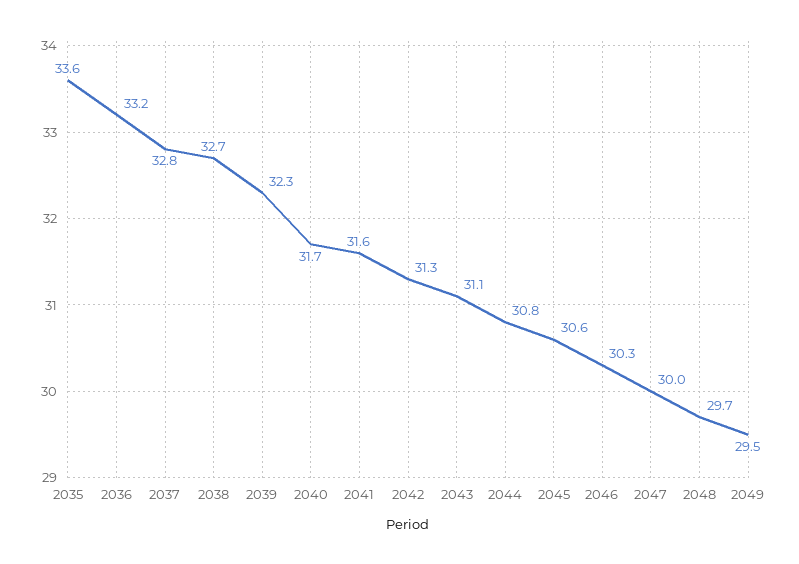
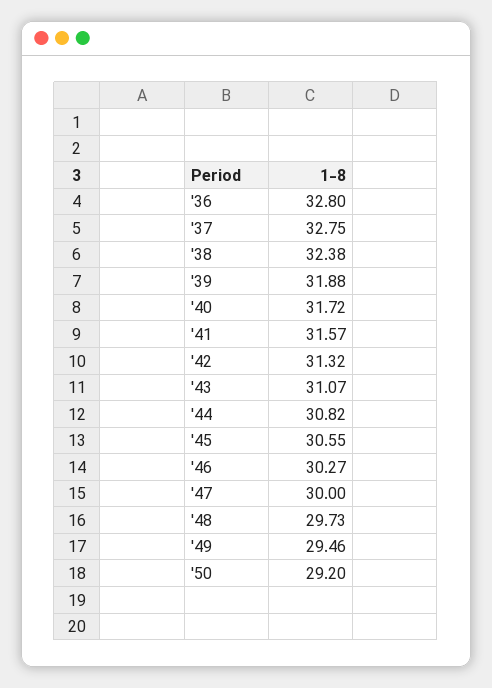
2035: 33.6 -> none
2036: 33.2 -> 32.8
2038: 32.7 -> 32.38
2039: 32.3 -> 31.88
'50: none -> 29.2

